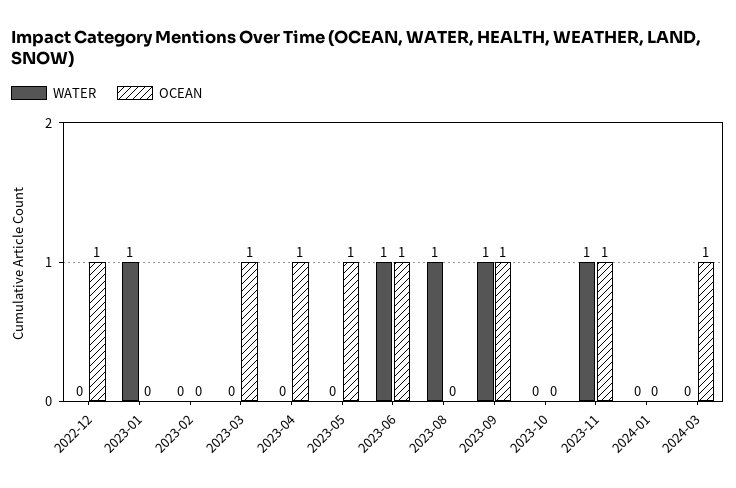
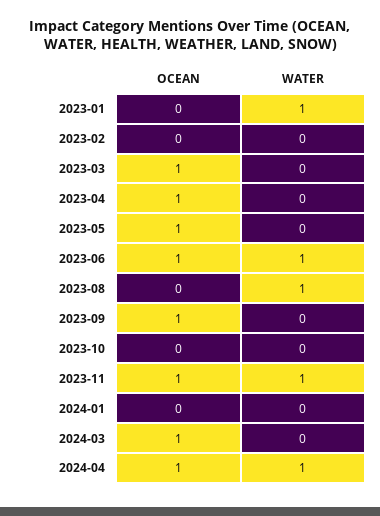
WATER, 2022-12: 0 -> none
OCEAN, 2022-12: 1 -> none
WATER, 2023-09: 1 -> 0
OCEAN, 2024-04: none -> 1
WATER, 2024-04: none -> 1

